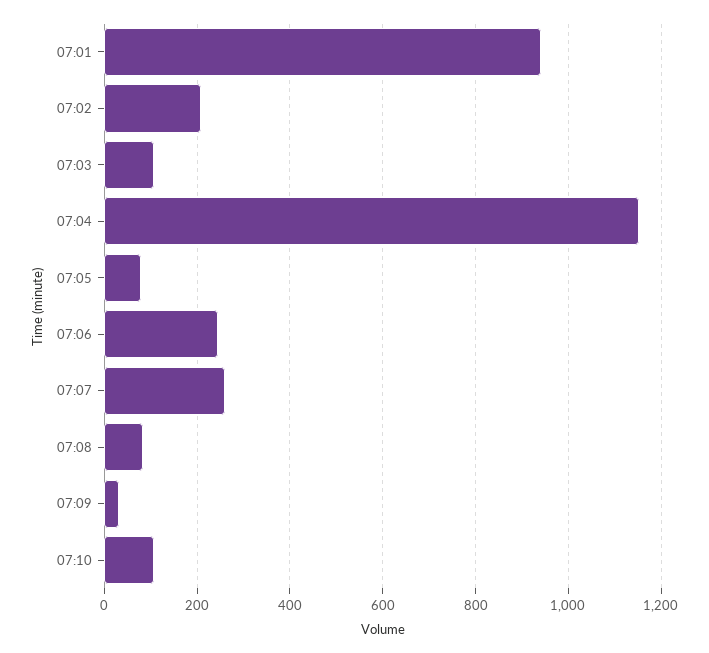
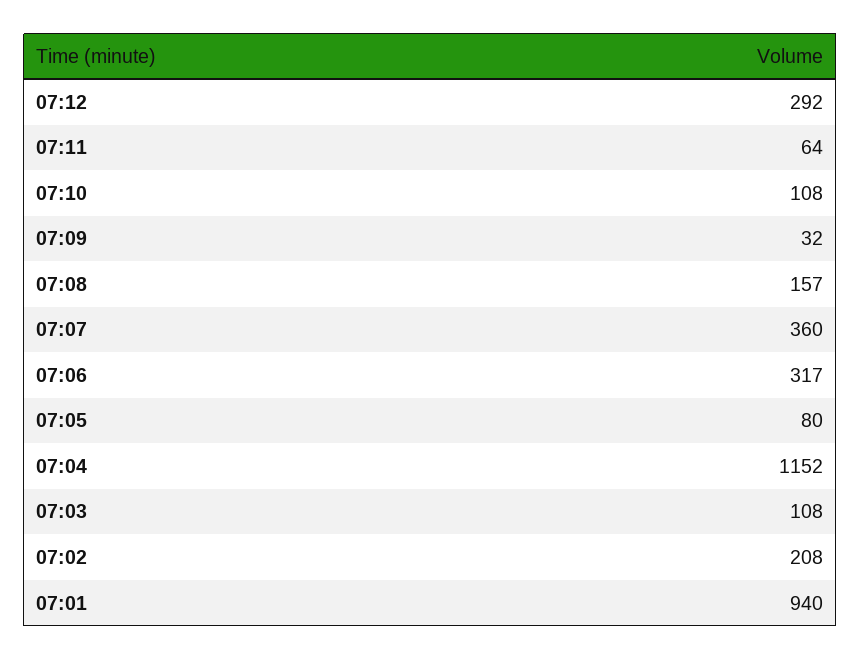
07:06: 240 -> 317
07:07: 260 -> 360
07:08: 80 -> 157
07:12: none -> 292
07:11: none -> 64

